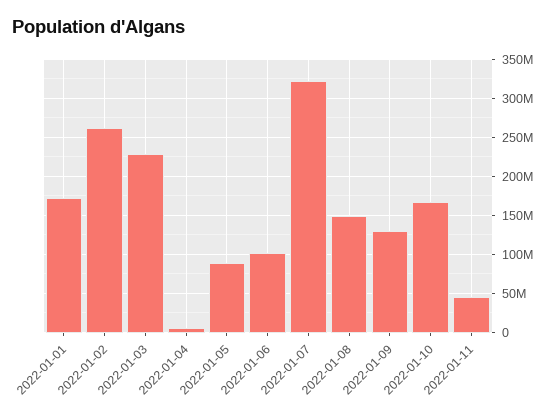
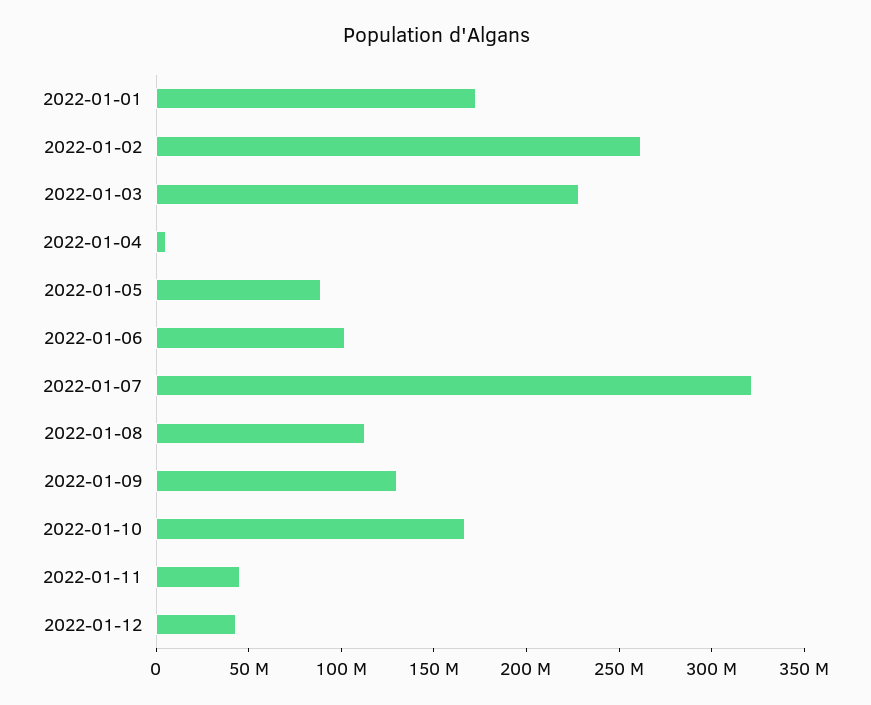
2022-01-08: 150000000 -> 110000000
2022-01-12: none -> 40000000

